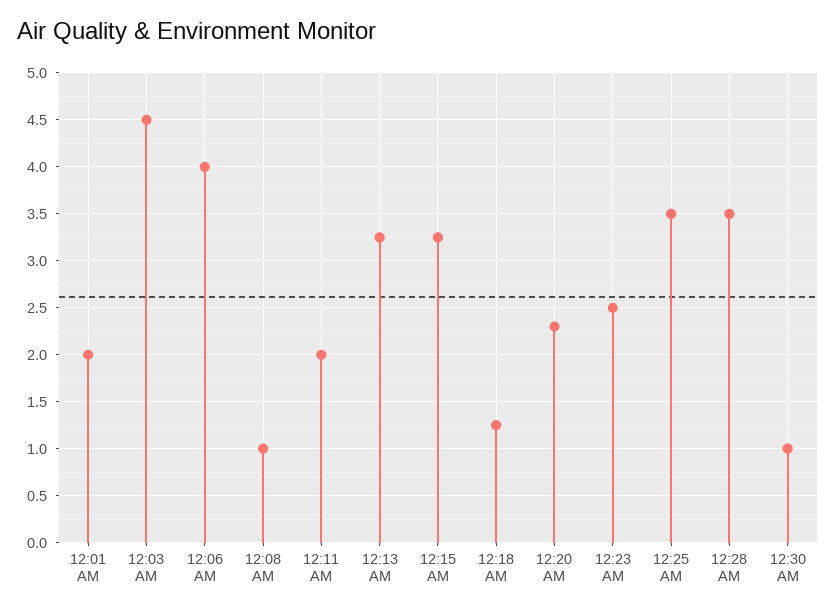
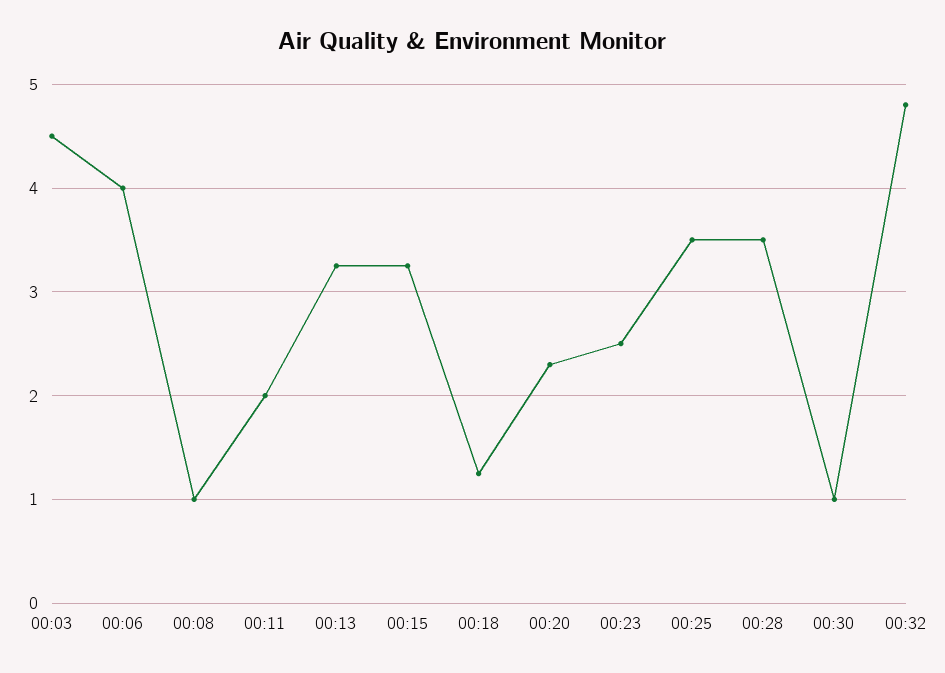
12:01 AM: 2 -> none
00:32: none -> 4.8

